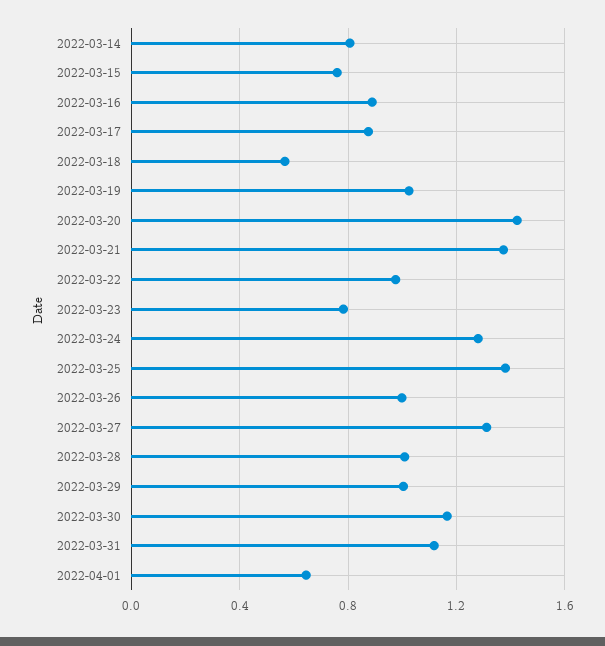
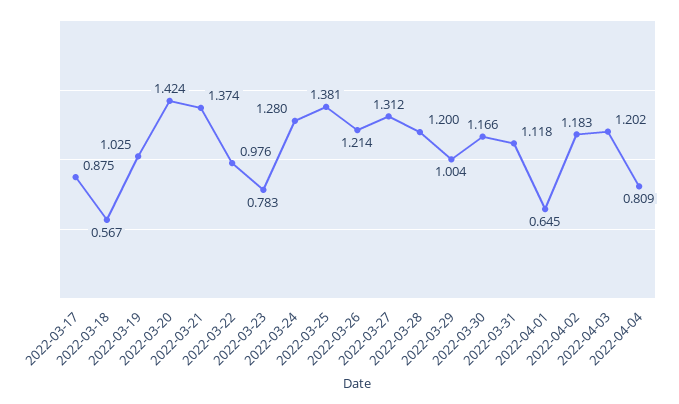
2022-03-14: 0.8 -> none
2022-03-15: 0.75 -> none
2022-03-16: 0.9 -> none
2022-03-26: 1 -> 1.214
2022-03-28: 1 -> 1.2
2022-04-02: none -> 1.183
2022-04-03: none -> 1.202
2022-04-04: none -> 0.809

